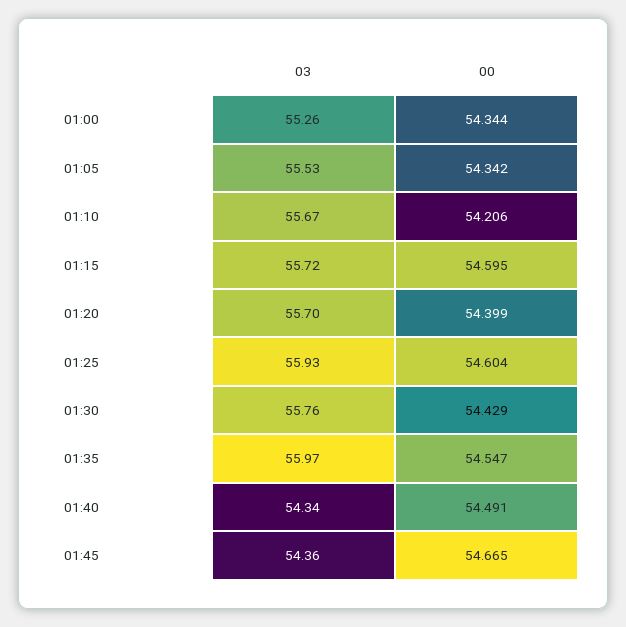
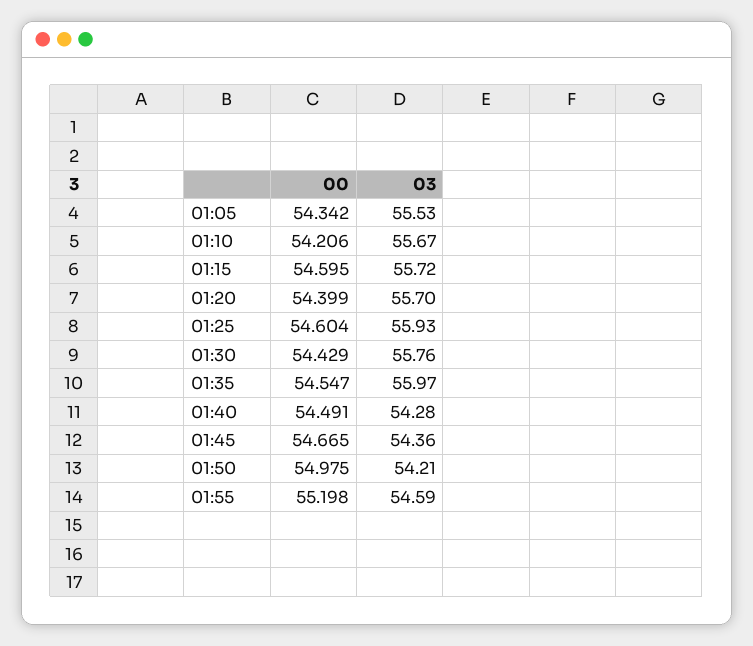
03, 01:00: 55.26 -> none
00, 01:00: 54.344 -> none
03, 01:40: 54.34 -> 54.28
00, 01:50: none -> 54.975
03, 01:50: none -> 54.21
00, 01:55: none -> 55.198
03, 01:55: none -> 54.59

